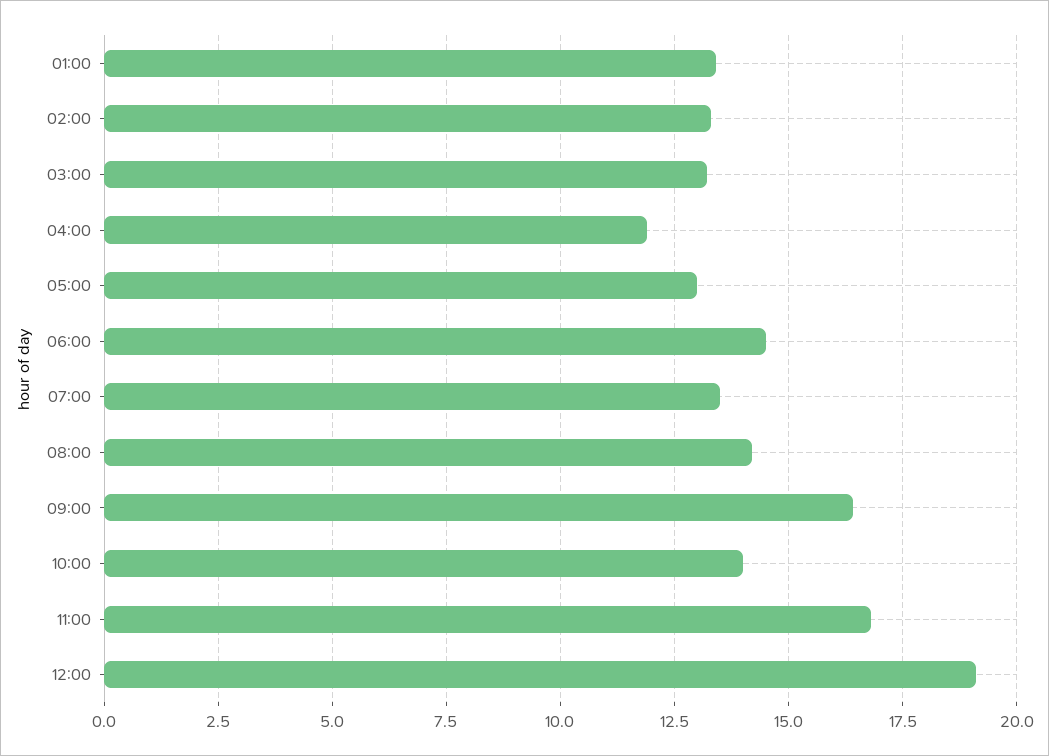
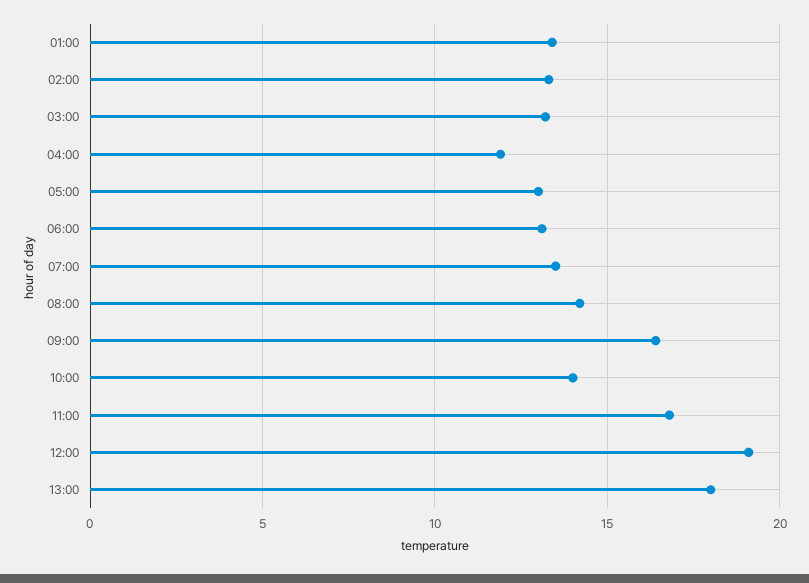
06:00: 14.5 -> 13
13:00: none -> 18

